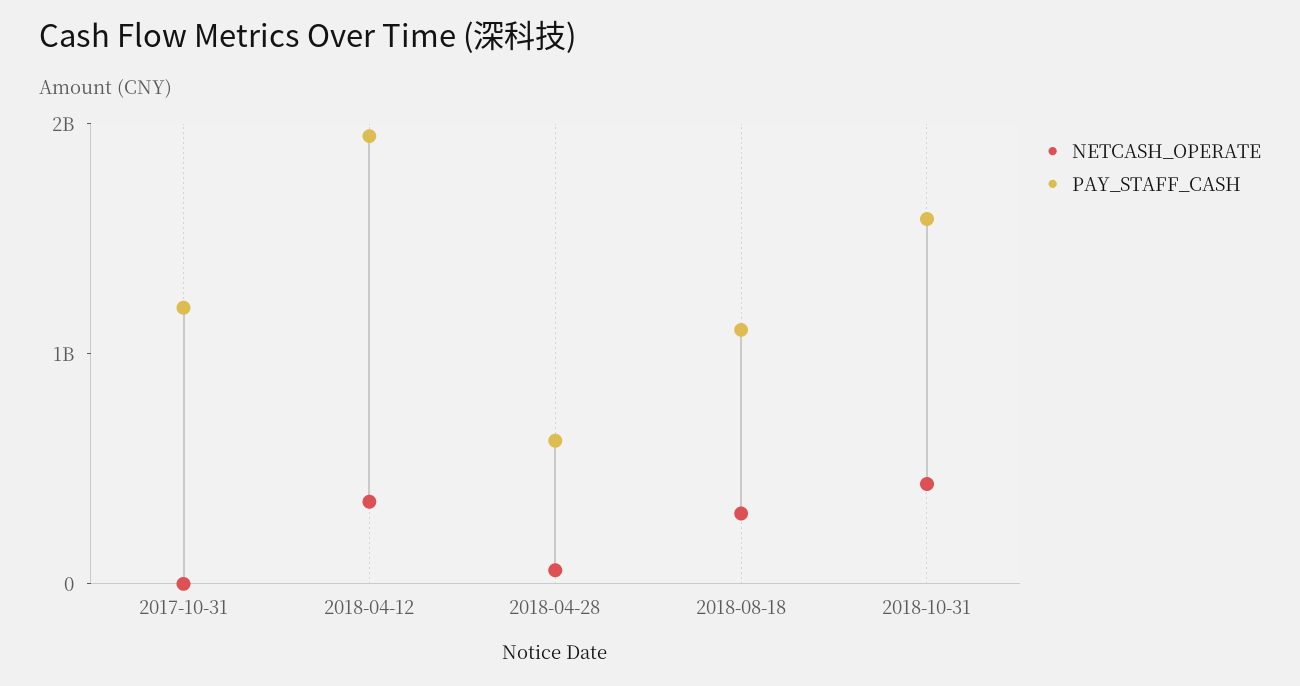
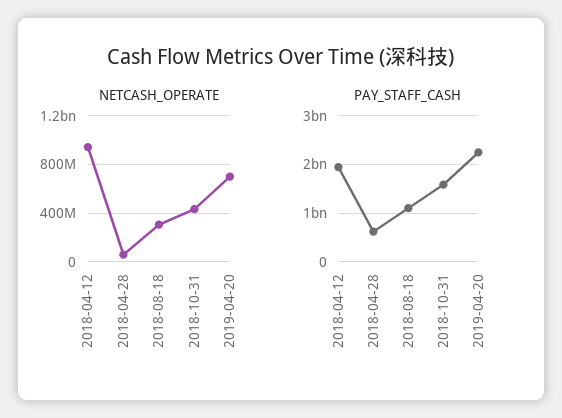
NETCASH_OPERATE, 2017-10-31: 0 -> none
PAY_STAFF_CASH, 2017-10-31: 1200000000 -> none
NETCASH_OPERATE, 2018-04-12: 400000000 -> 950000000
NETCASH_OPERATE, 2019-04-20: none -> 700000000
PAY_STAFF_CASH, 2019-04-20: none -> 2200000000

